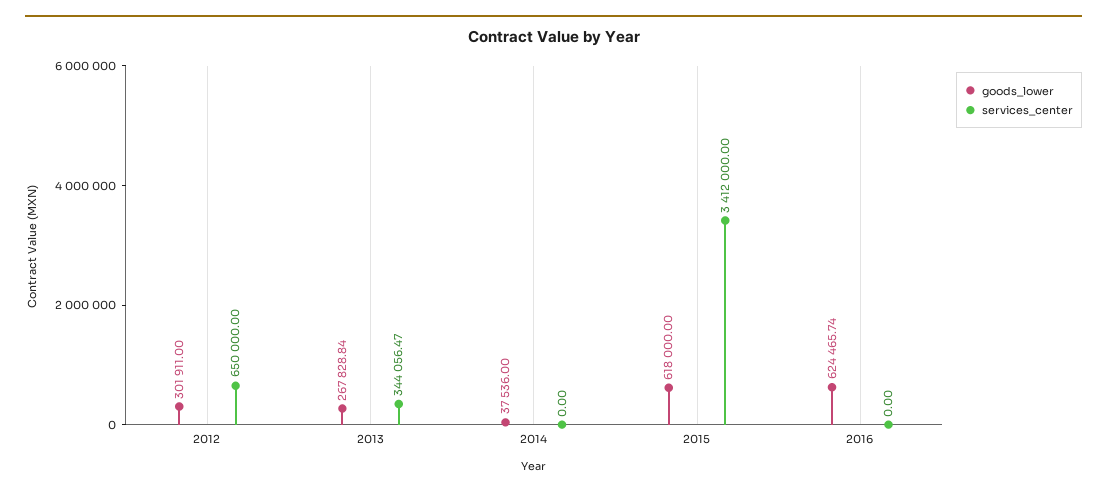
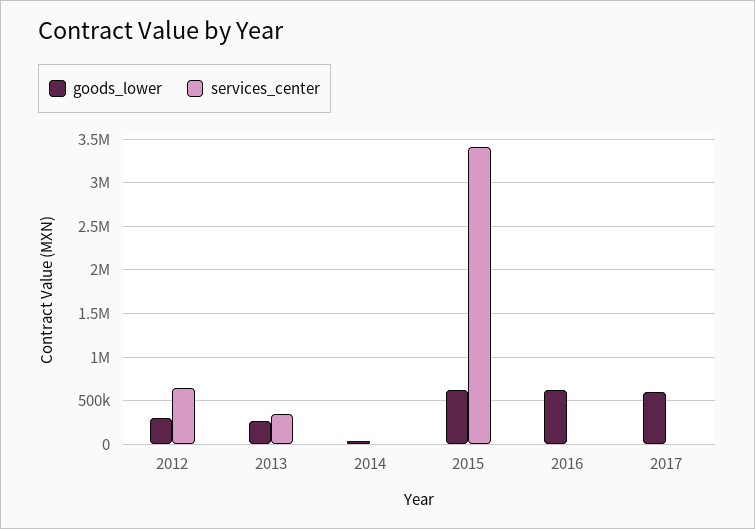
goods_lower, 2017: none -> 600000
services_center, 2017: none -> 0

